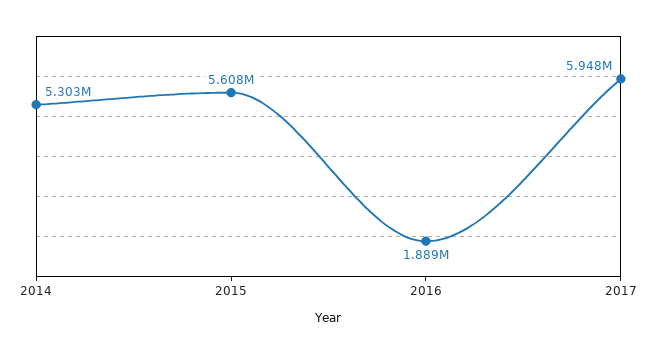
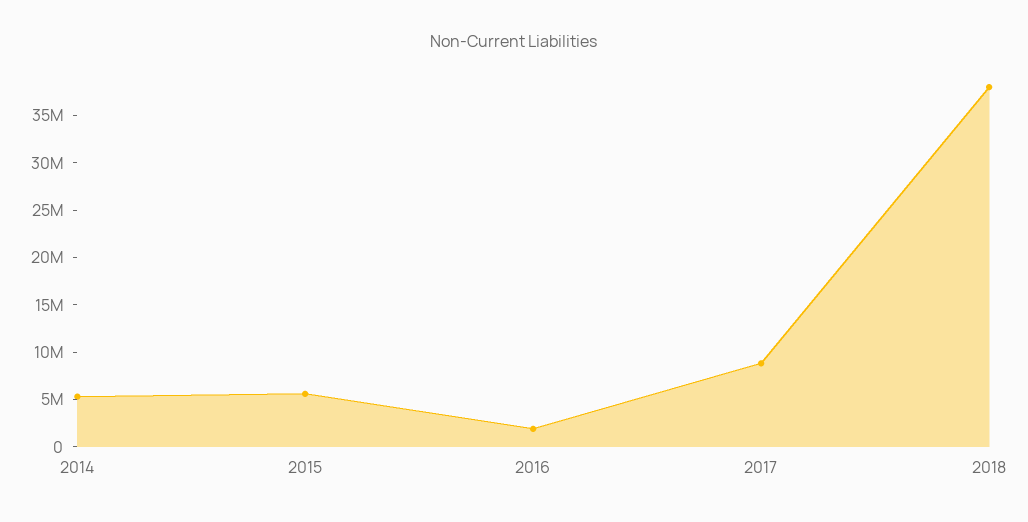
2017: 5948000 -> 9000000
2018: none -> 38000000

